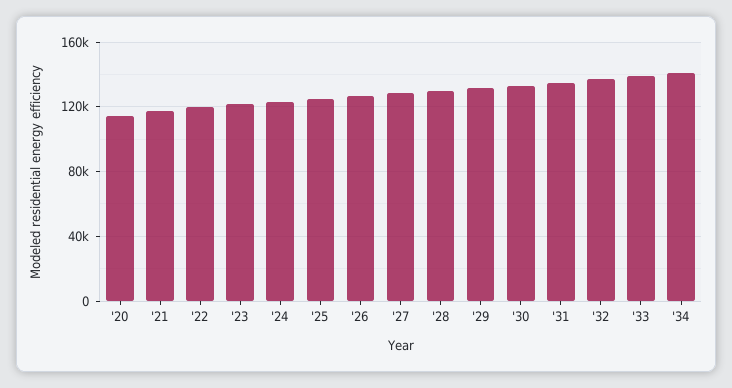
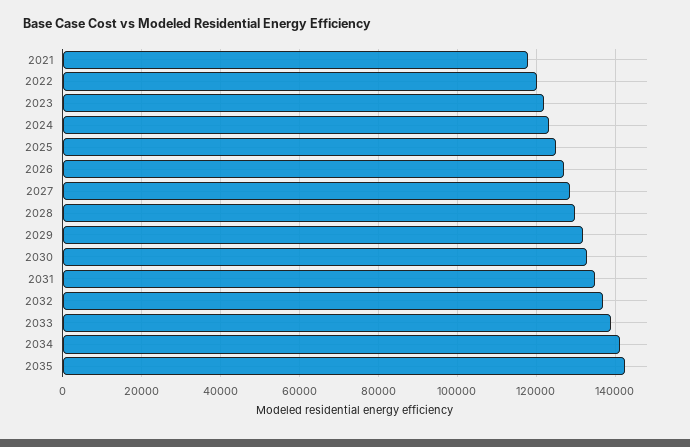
'20: 115000 -> none
2035: none -> 142000

